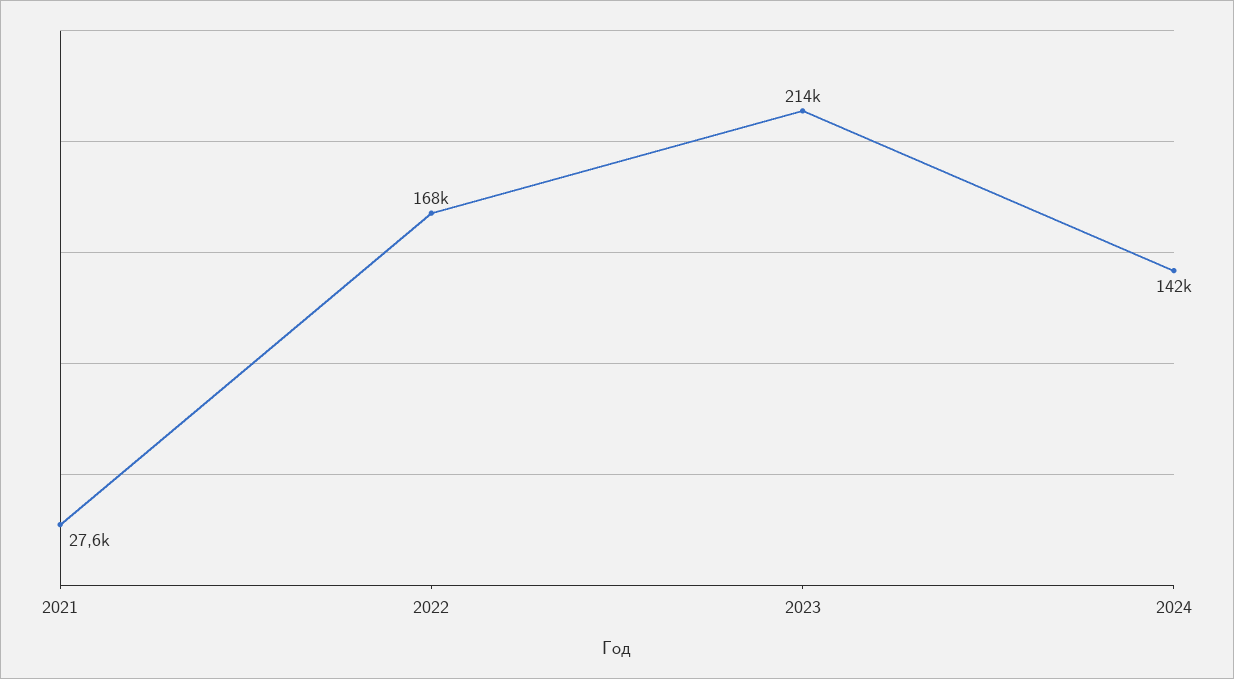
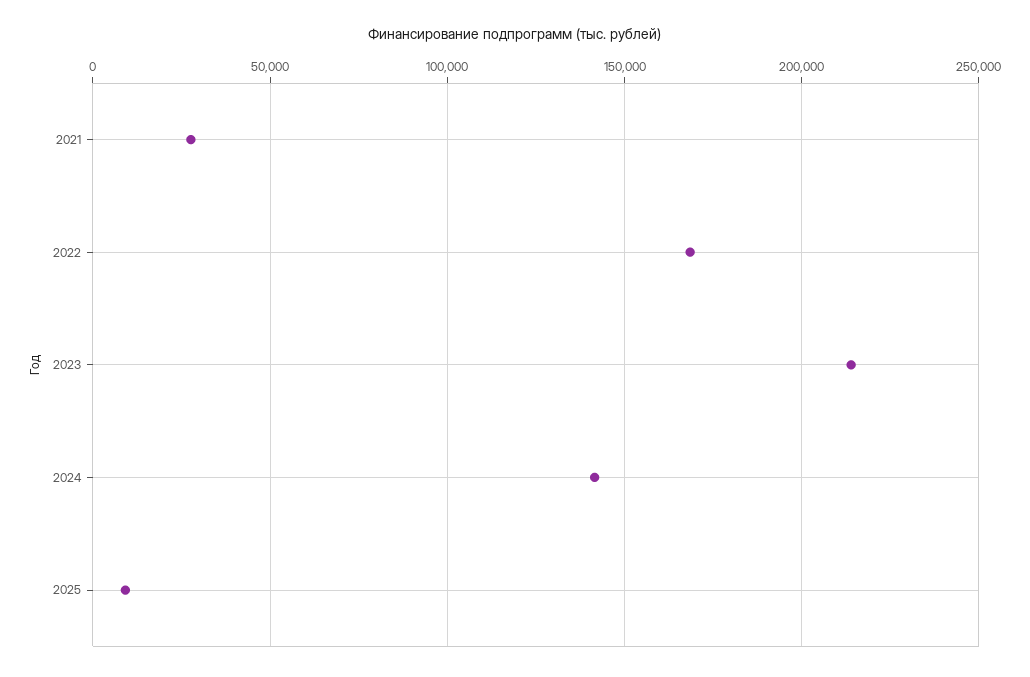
2025: none -> 10000

